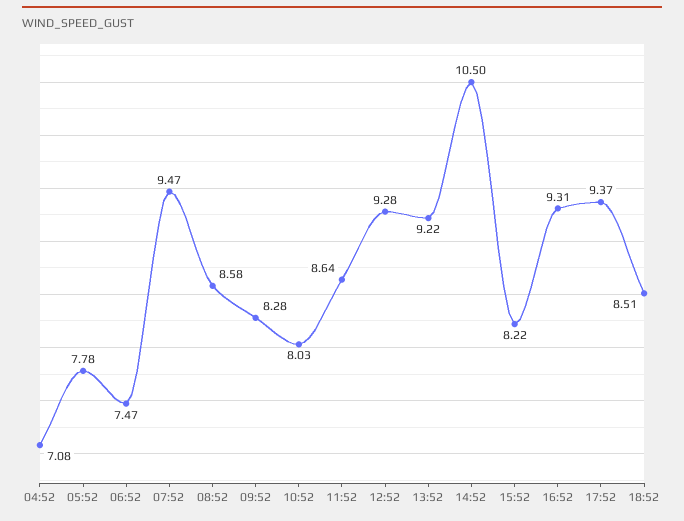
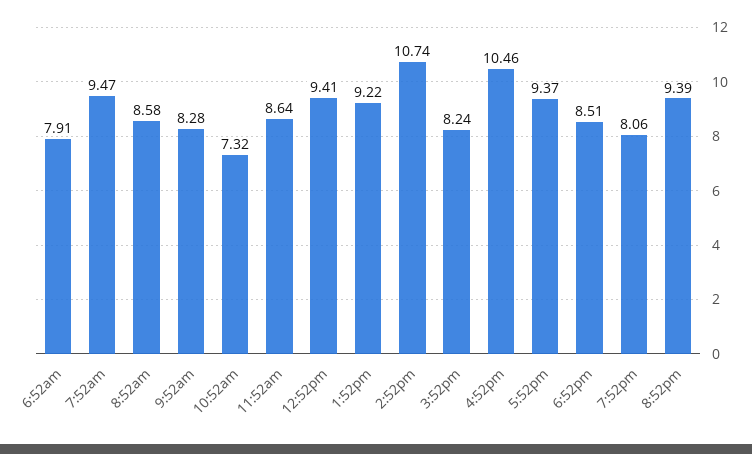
04:52: 7.08 -> none
05:52: 7.78 -> none
06:52: 7.47 -> 7.91
10:52: 8.03 -> 7.32
12:52: 9.28 -> 9.41
14:52: 10.5 -> 10.74
15:52: 8.22 -> 8.24
16:52: 9.31 -> 10.46
7:52pm: none -> 8.06
8:52pm: none -> 9.39

